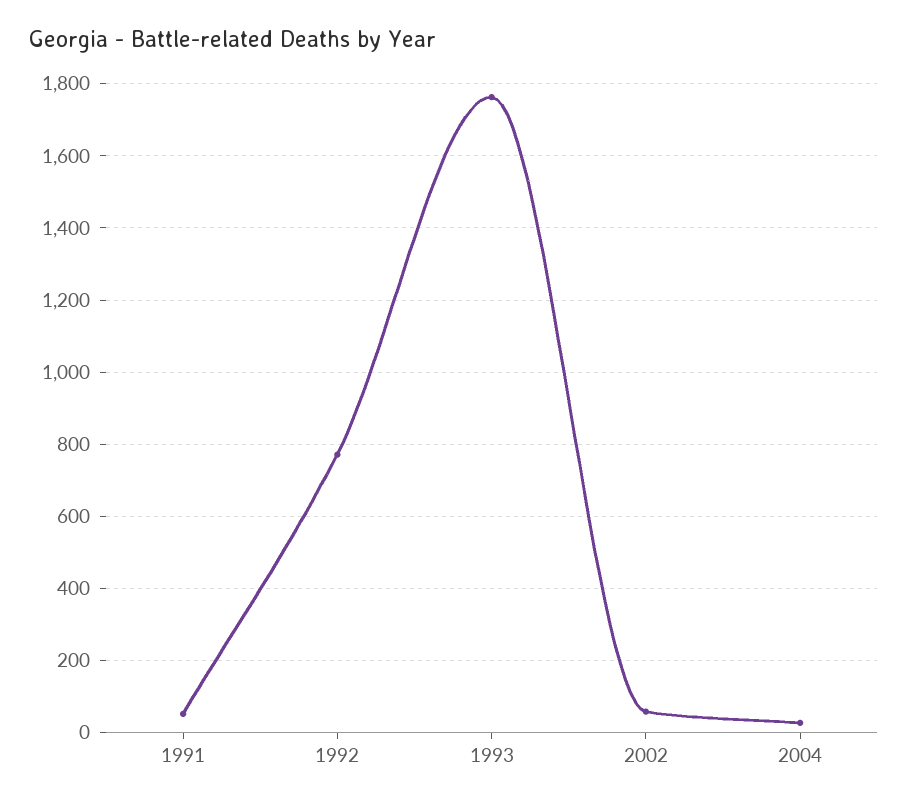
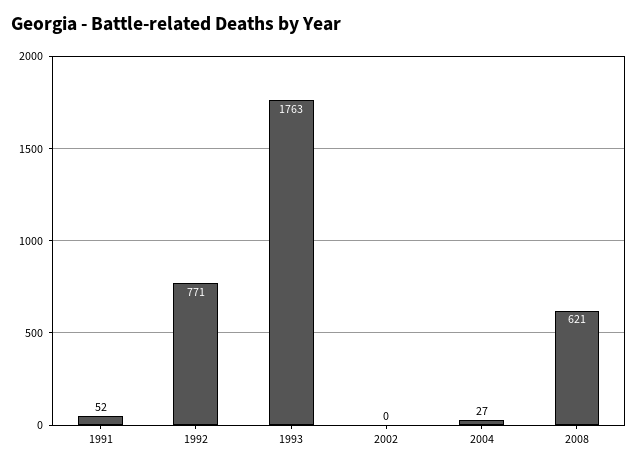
2002: 60 -> 0
2008: none -> 621

